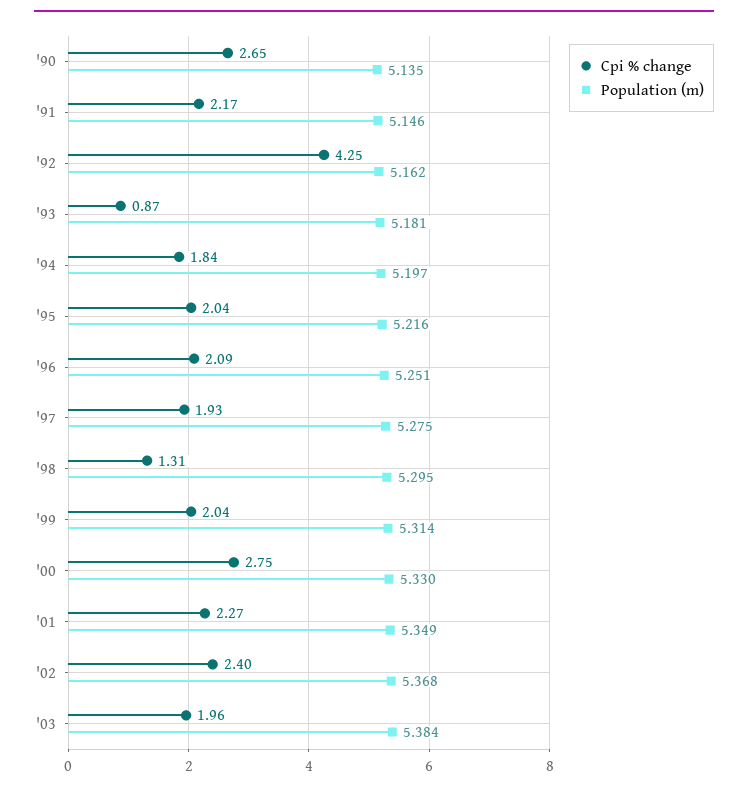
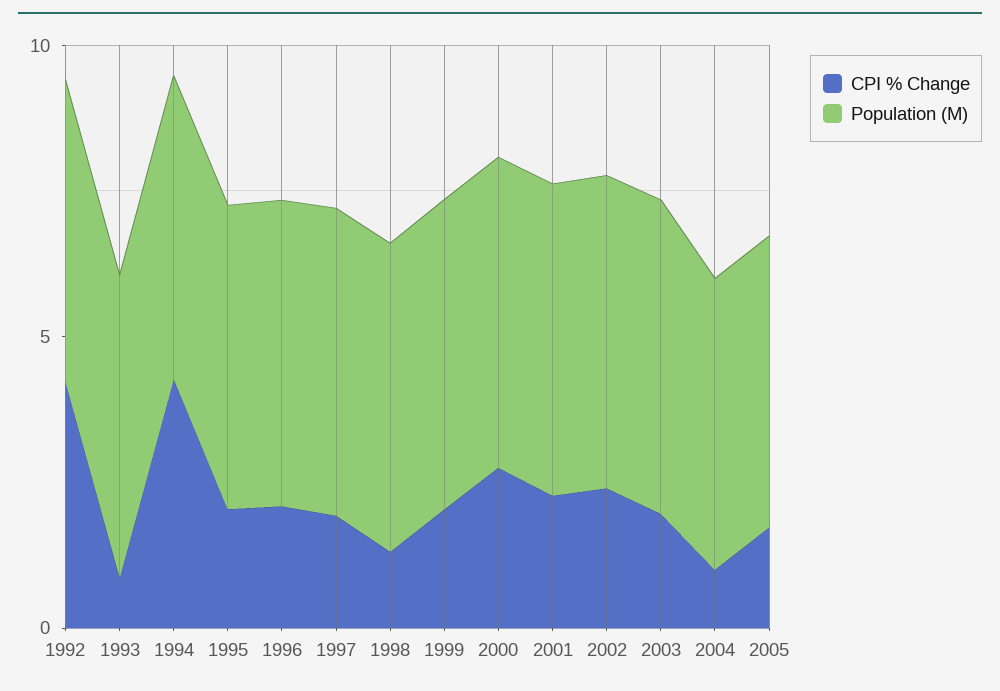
Cpi % change, '90: 2.65 -> none
Population (m), '90: 5.135 -> none
Cpi % change, '91: 2.17 -> none
Population (m), '91: 5.146 -> none
Cpi % change, '94: 1.84 -> 4
Cpi % change, 2004: none -> 1
Population (m), 2004: none -> 5
Cpi % change, 2005: none -> 2
Population (m), 2005: none -> 5

